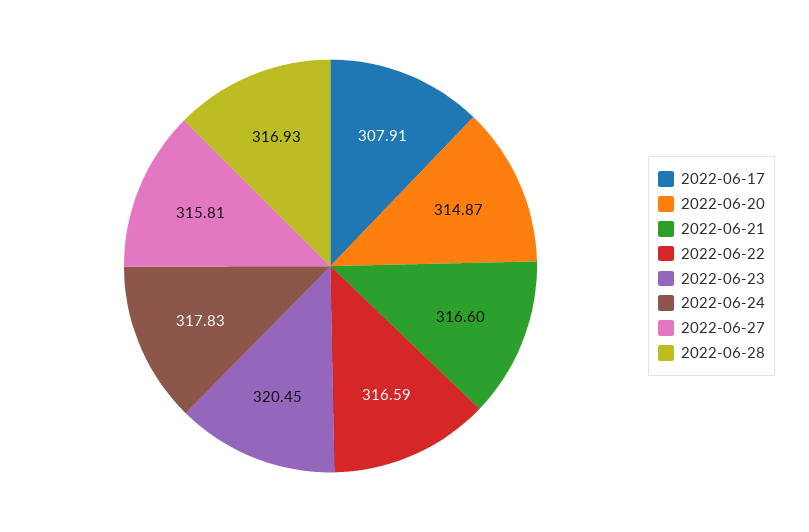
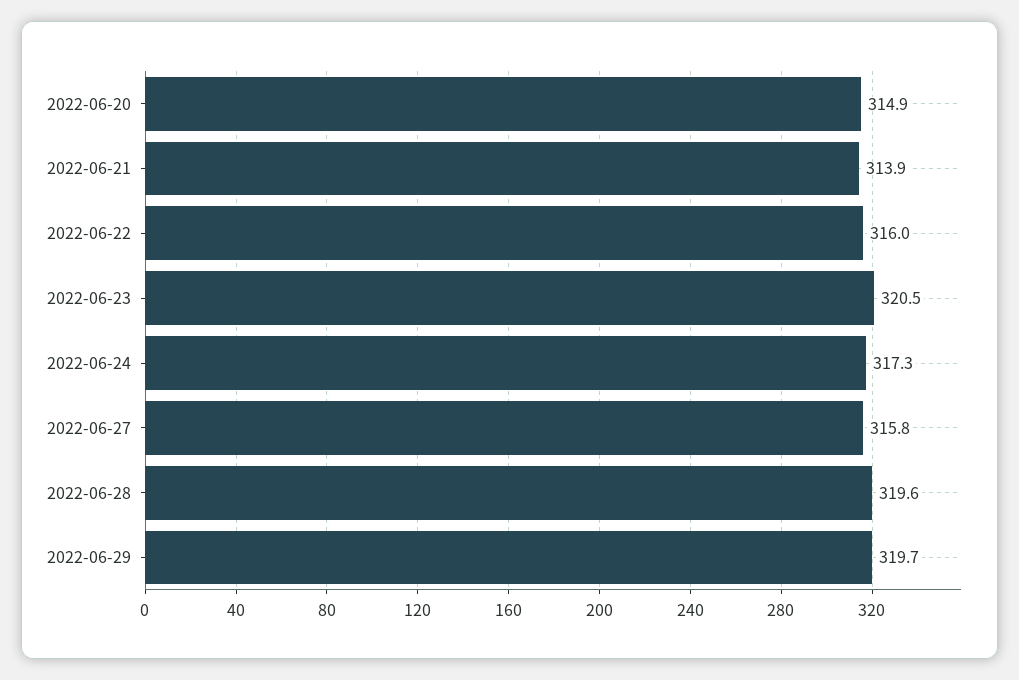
2022-06-17: 307.91 -> none
2022-06-21: 316.6 -> 313.9
2022-06-22: 316.59 -> 316
2022-06-24: 317.83 -> 317.3
2022-06-28: 316.93 -> 319.6
2022-06-29: none -> 319.7

